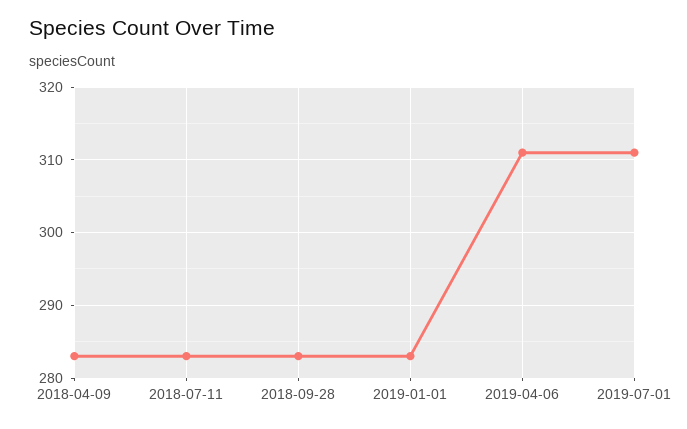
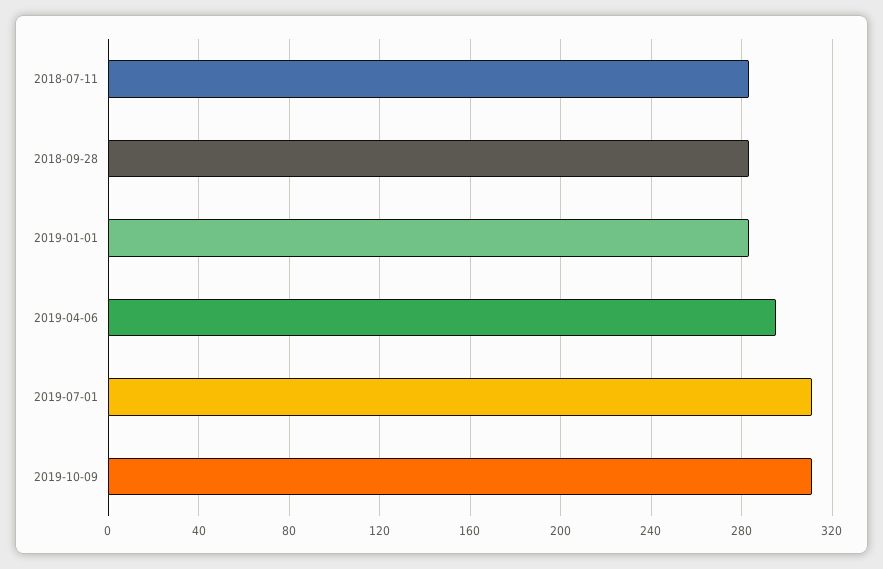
2018-04-09: 283 -> none
2019-04-06: 311 -> 295
2019-10-09: none -> 310

